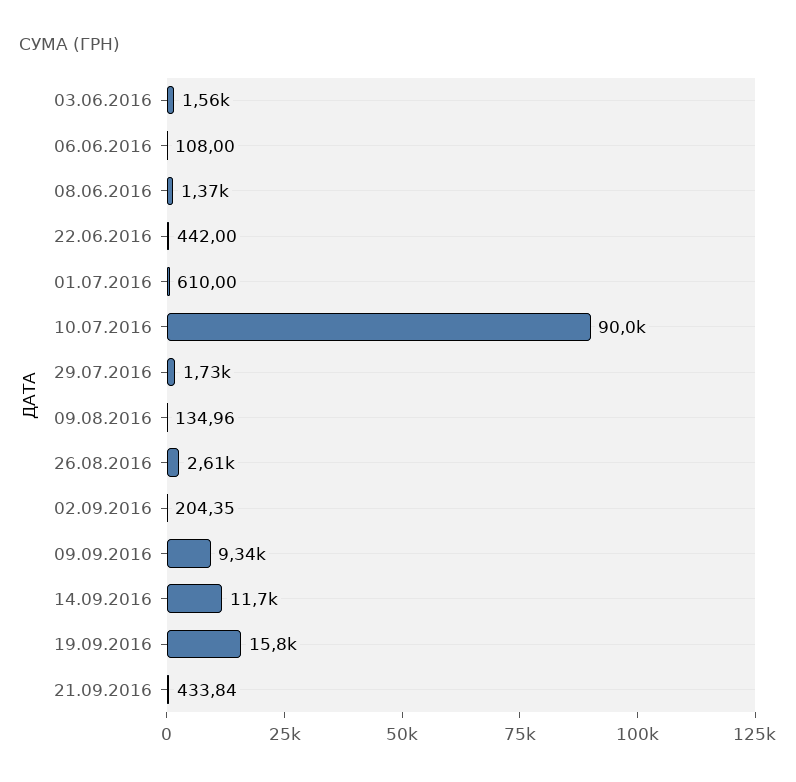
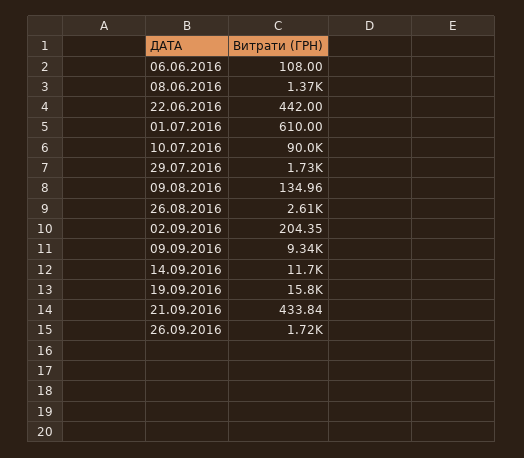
03.06.2016: 1560 -> none
26.09.2016: none -> 1720

